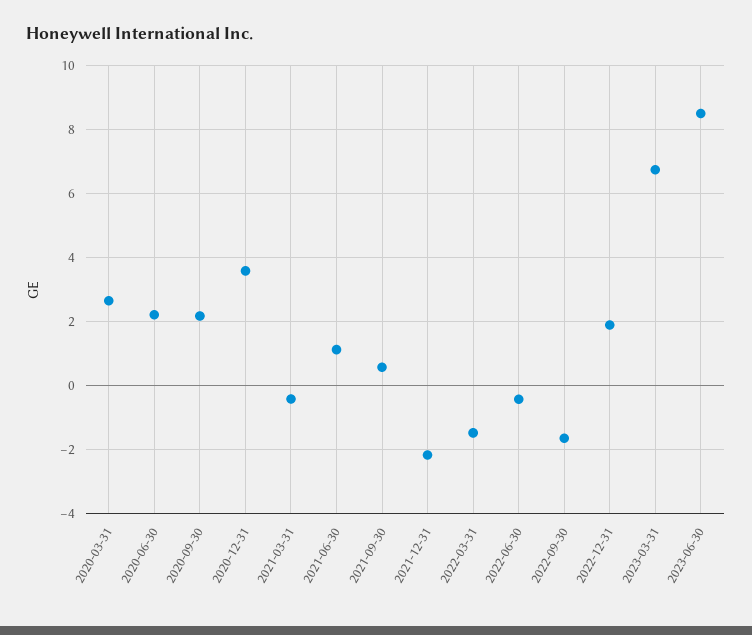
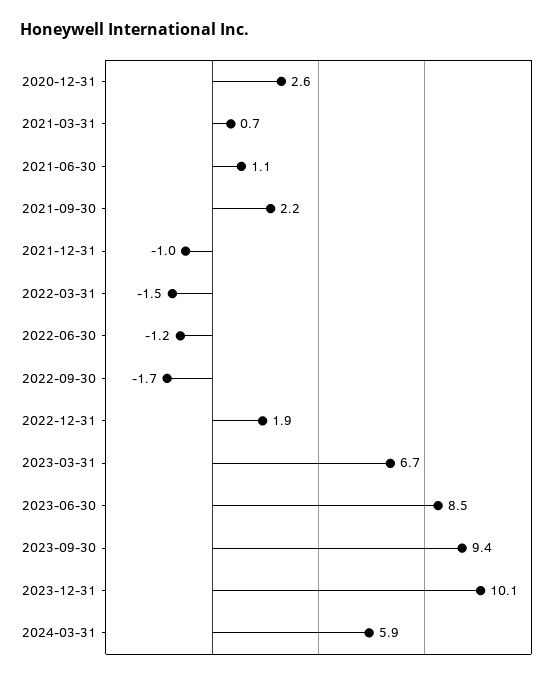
2020-03-31: 2.6 -> none
2020-06-30: 2.2 -> none
2020-09-30: 2.2 -> none
2020-12-31: 3.6 -> 2.6
2021-03-31: -0.4 -> 0.7
2021-09-30: 0.6 -> 2.2
2021-12-31: -2.2 -> -1
2022-06-30: -0.4 -> -1.2
2023-09-30: none -> 9.4
2023-12-31: none -> 10.1
2024-03-31: none -> 5.9

